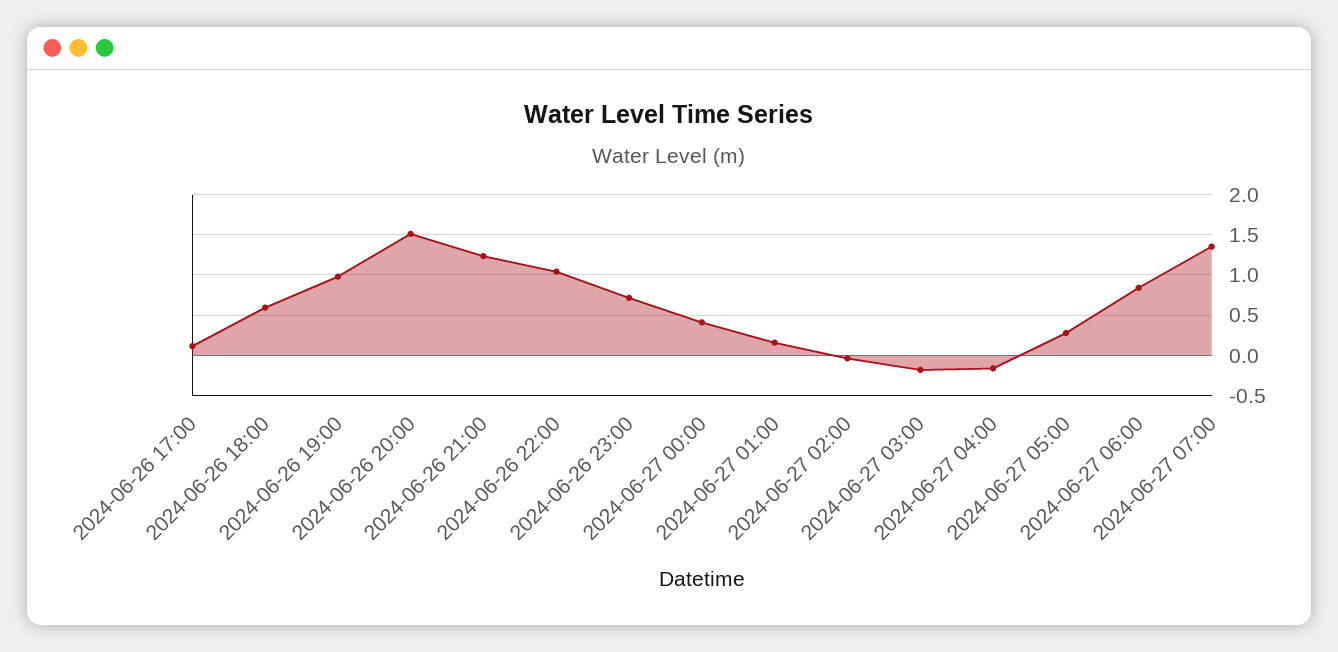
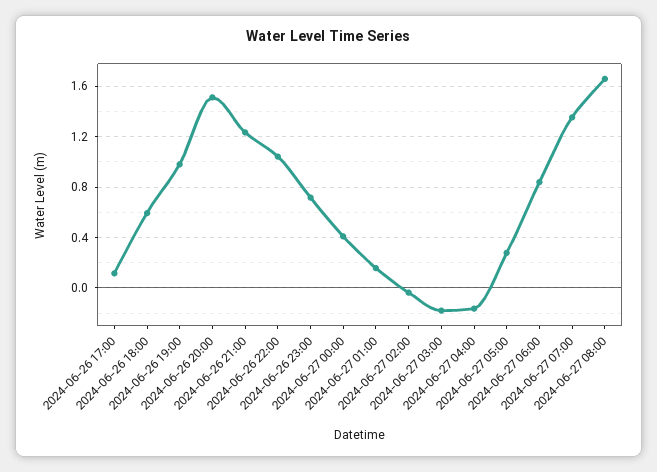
2024-06-27 08:00: none -> 1.65

